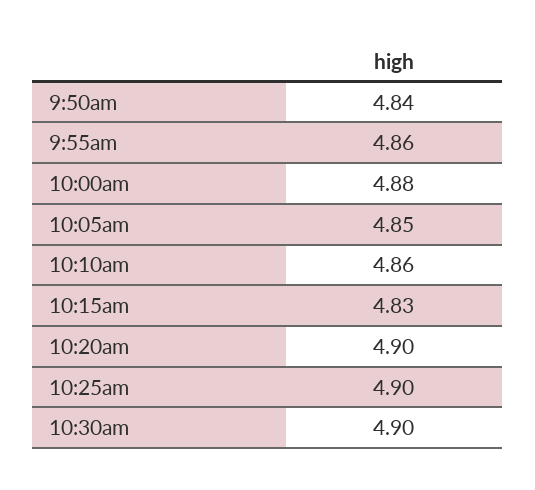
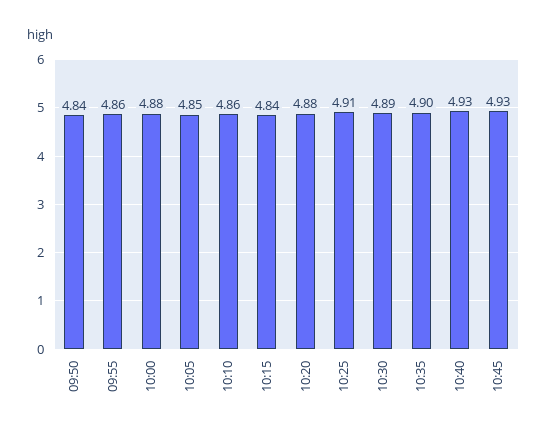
10:15am: 4.83 -> 4.84
10:20am: 4.9 -> 4.88
10:25am: 4.9 -> 4.91
10:30am: 4.9 -> 4.89
10:35: none -> 4.9
10:40: none -> 4.93
10:45: none -> 4.93

